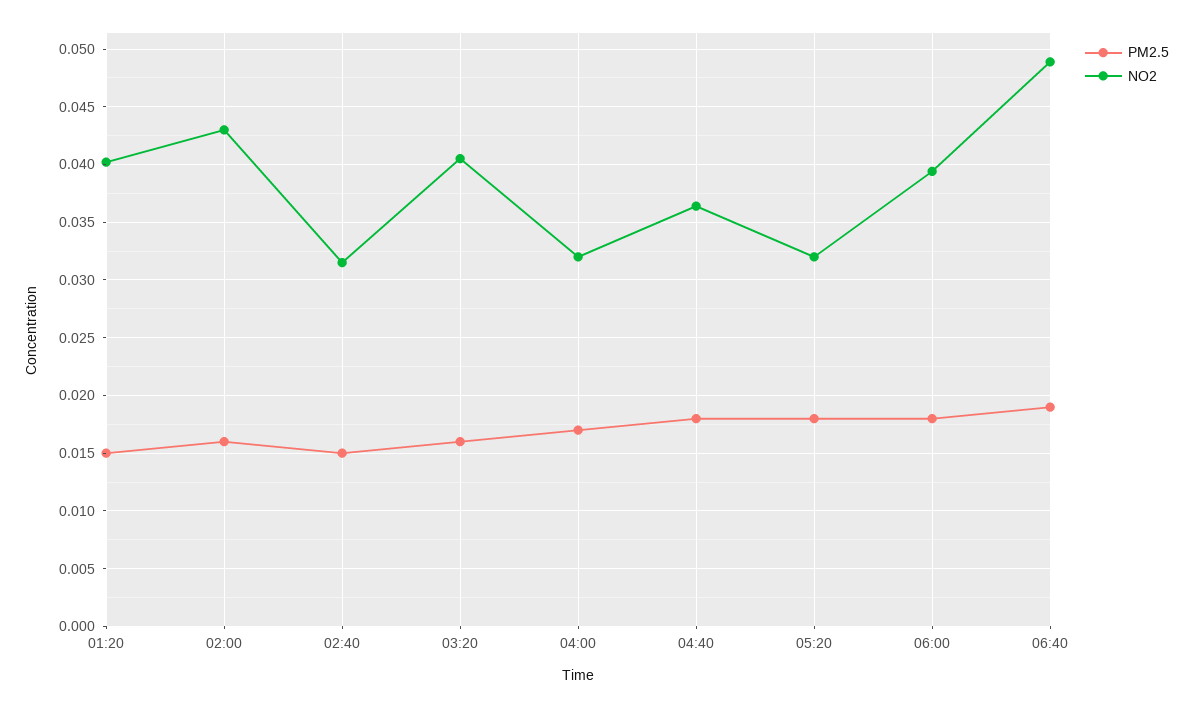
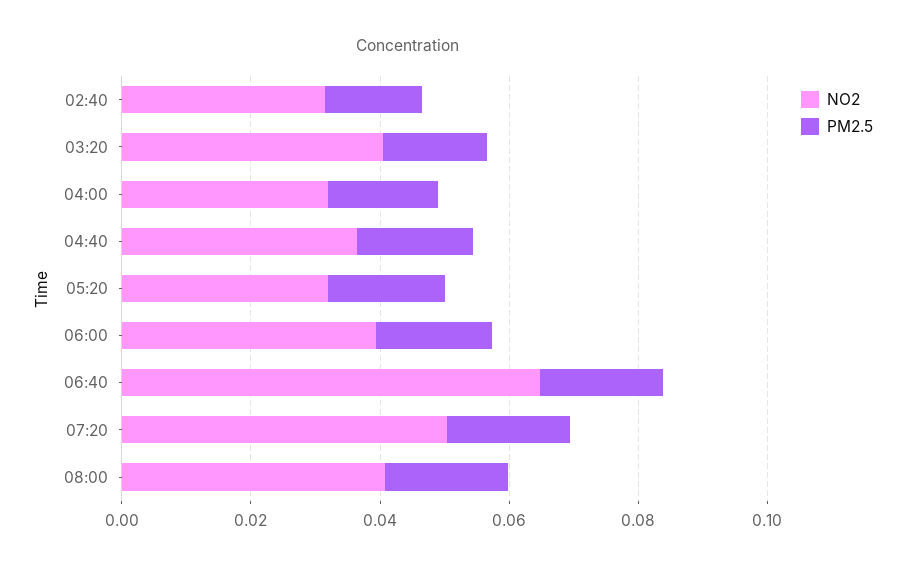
PM2.5, 01:20: 0.015 -> none
NO2, 01:20: 0.04 -> none
PM2.5, 02:00: 0.016 -> none
NO2, 02:00: 0.043 -> none
NO2, 06:40: 0.049 -> 0.065
NO2, 07:20: none -> 0.05
PM2.5, 07:20: none -> 0.02
NO2, 08:00: none -> 0.04
PM2.5, 08:00: none -> 0.02

